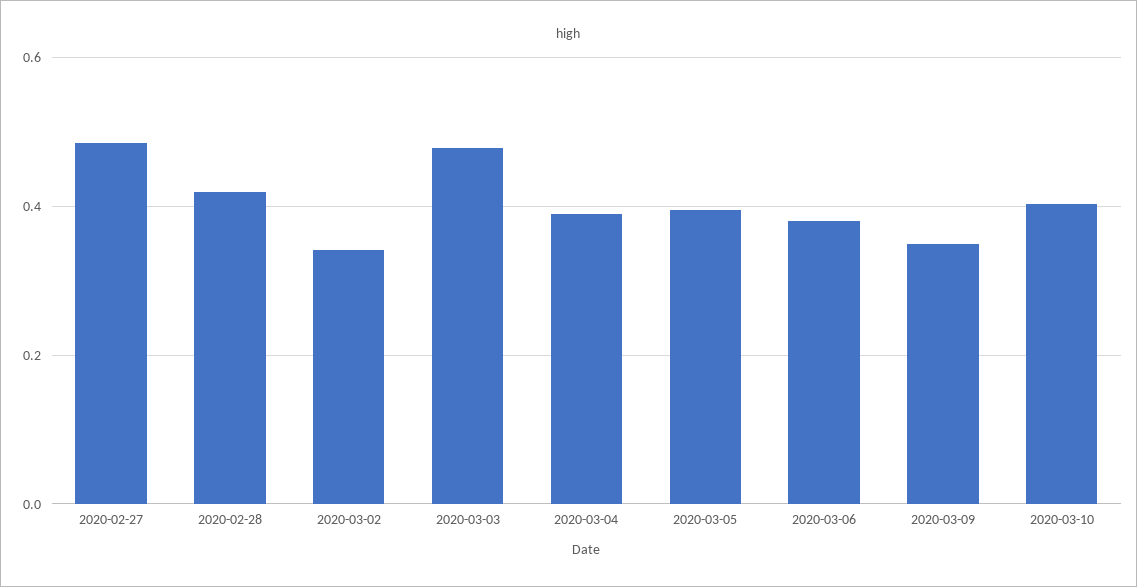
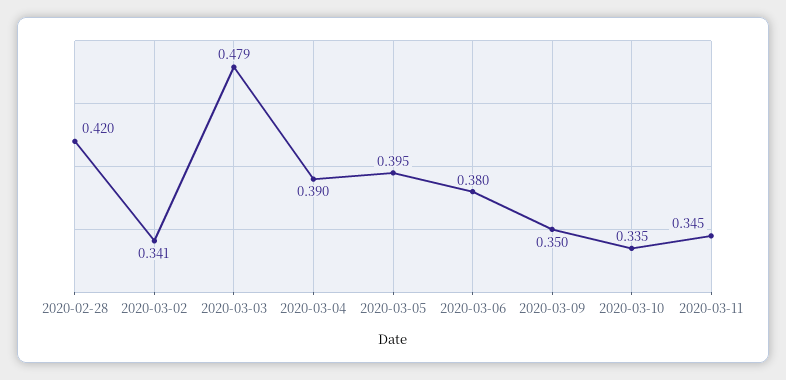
2020-02-27: 0.48 -> none
2020-03-10: 0.4 -> 0.335
2020-03-11: none -> 0.345

